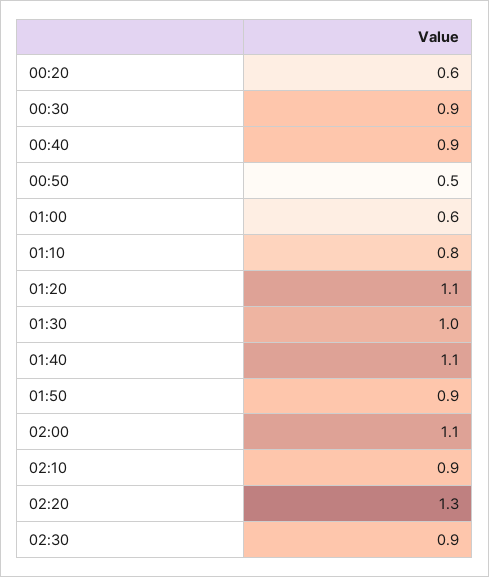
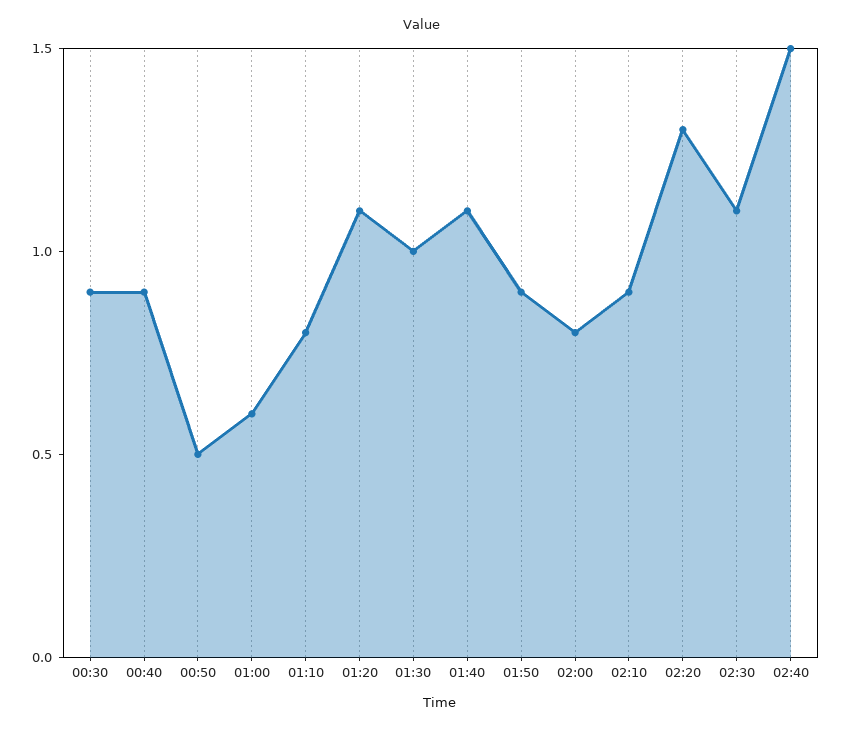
00:20: 0.6 -> none
02:00: 1.1 -> 0.8
02:30: 0.9 -> 1.1
02:40: none -> 1.5

